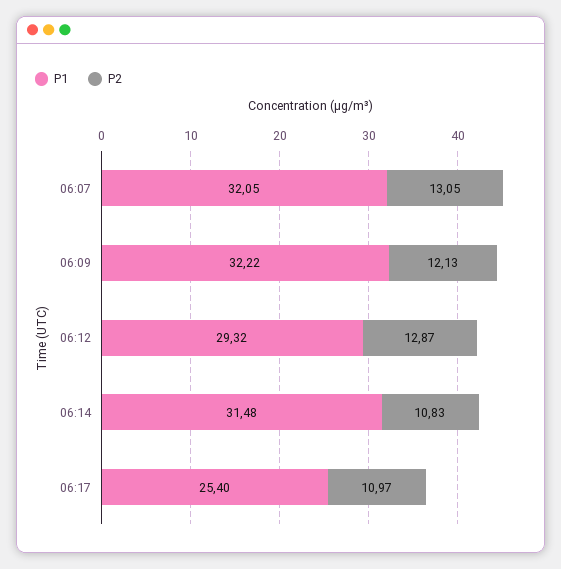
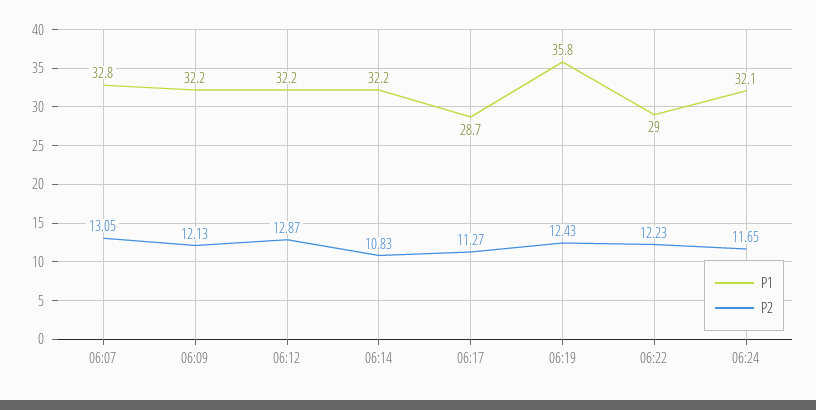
P1, 06:07: 32.05 -> 32.8
P1, 06:12: 29.32 -> 32.2
P1, 06:14: 31.48 -> 32.2
P1, 06:17: 25.4 -> 28.7
P2, 06:17: 10.97 -> 11.27
P1, 06:19: none -> 35.8
P2, 06:19: none -> 12.43
P1, 06:22: none -> 29
P2, 06:22: none -> 12.23
P1, 06:24: none -> 32.1
P2, 06:24: none -> 11.65

